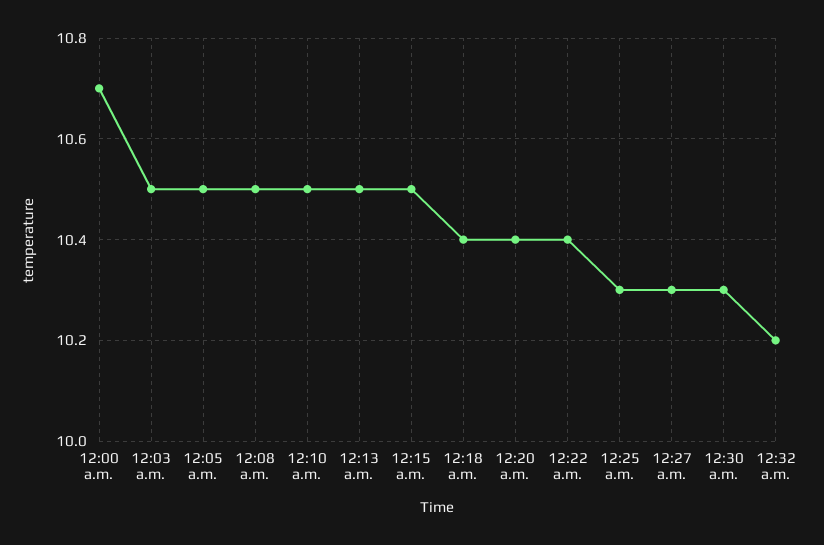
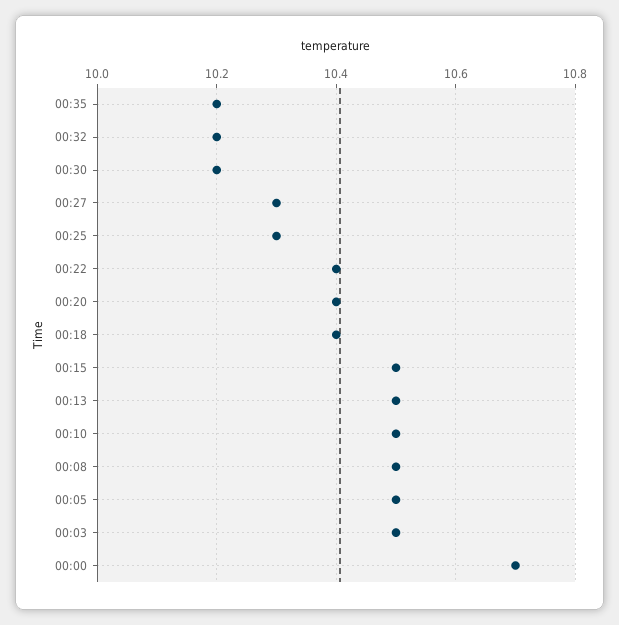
12:30 a.m.: 10.3 -> 10.2
00:35: none -> 10.2

